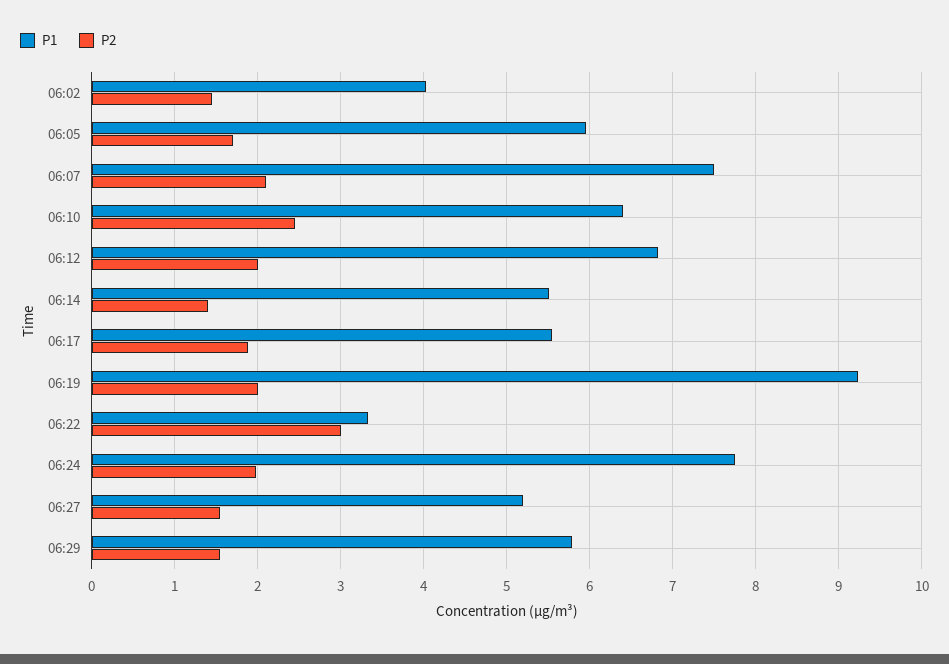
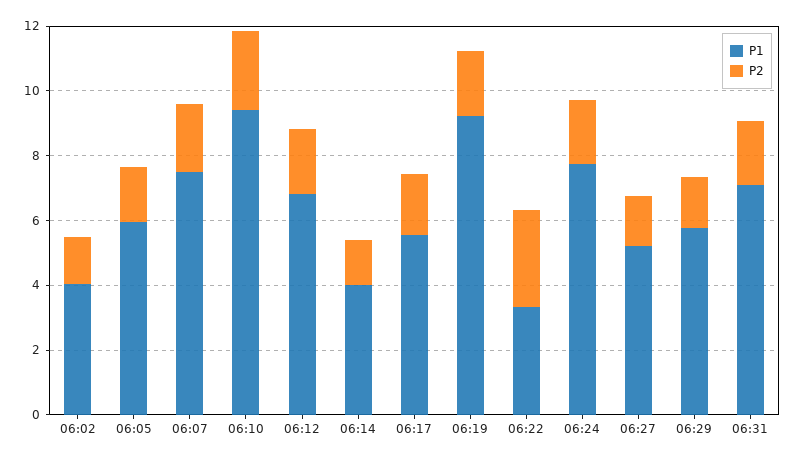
P1, 06:10: 6.4 -> 9.5
P1, 06:14: 5.5 -> 4
P1, 06:31: none -> 7
P2, 06:31: none -> 2

